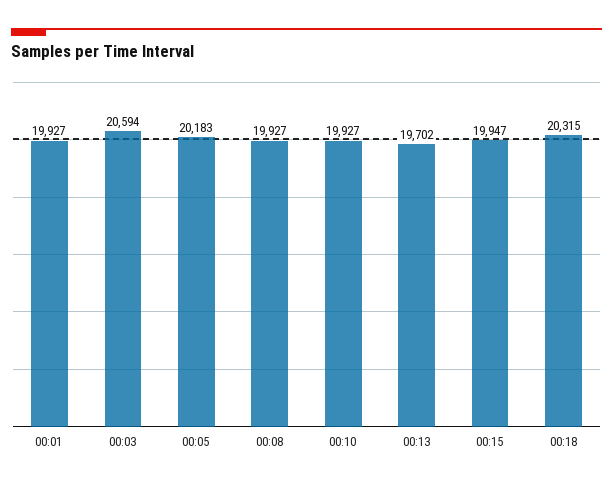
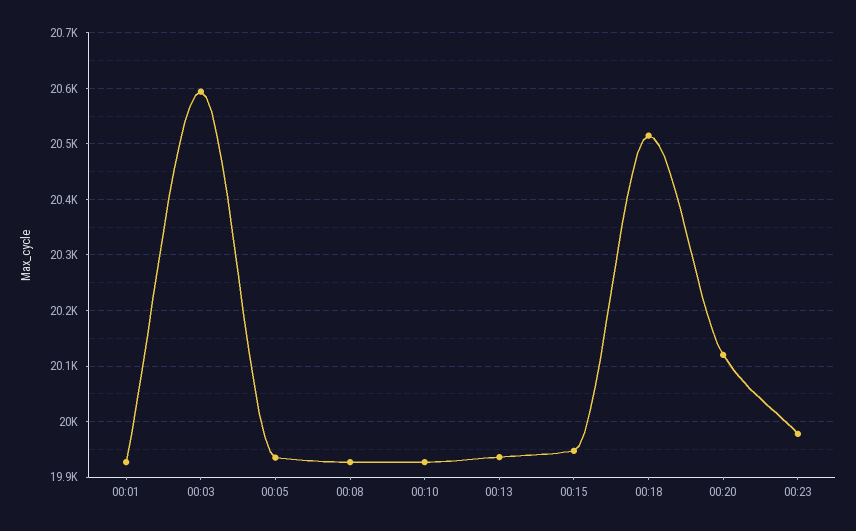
00:05: 20183 -> 19940
00:13: 19702 -> 19940
00:18: 20315 -> 20520
00:20: none -> 20120
00:23: none -> 19980

